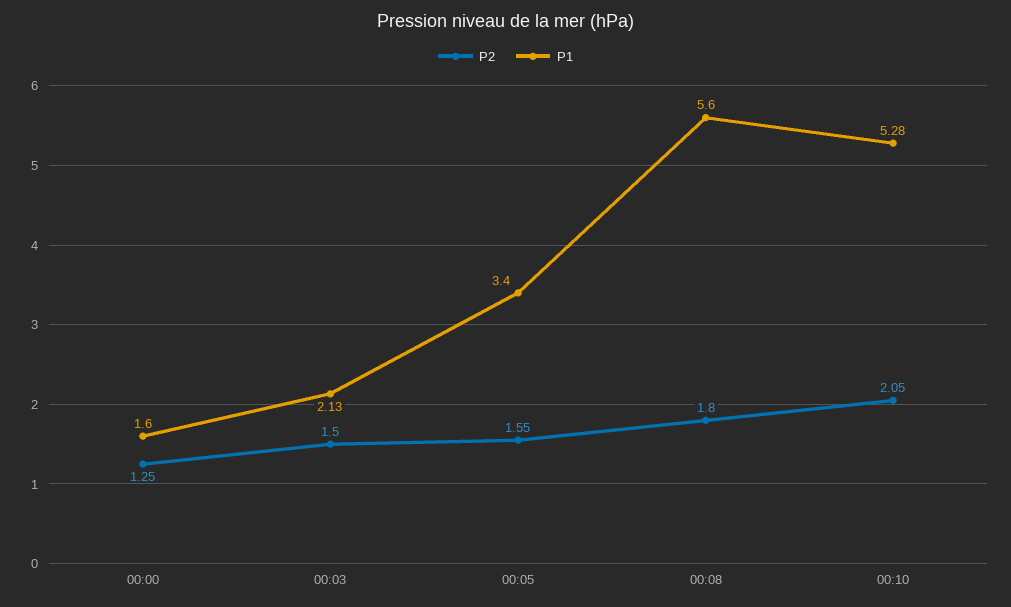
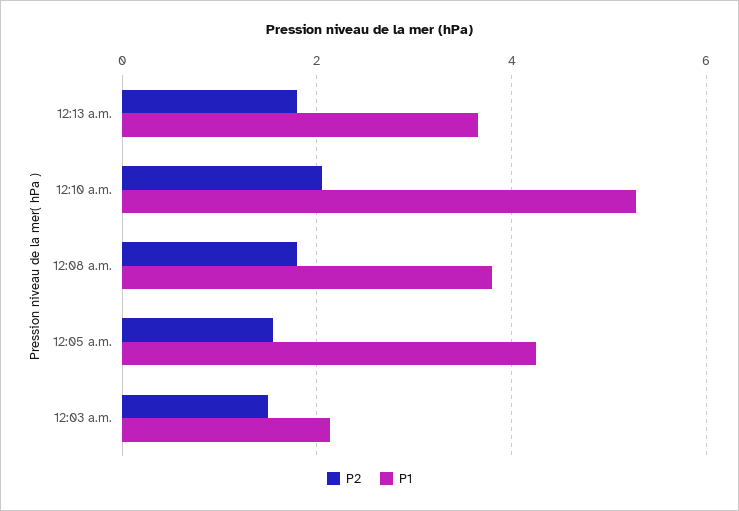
P2, 00:00: 1.25 -> none
P1, 00:00: 1.6 -> none
P1, 00:05: 3.4 -> 4.2
P1, 00:08: 5.6 -> 3.8
P2, 12:13 a.m.: none -> 1.8
P1, 12:13 a.m.: none -> 3.6

